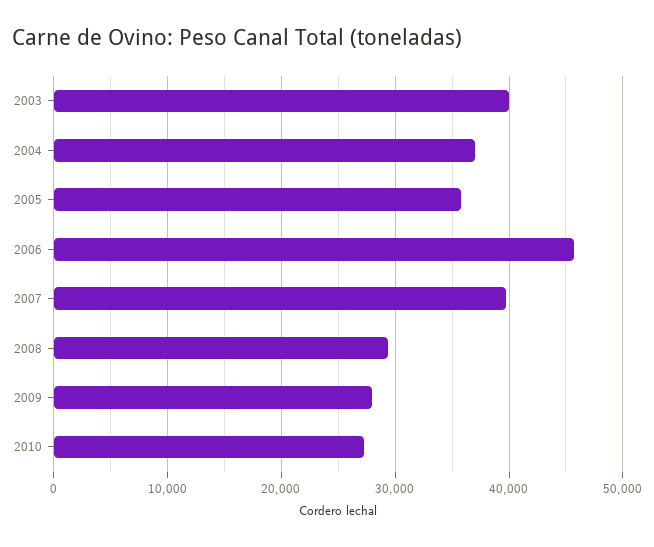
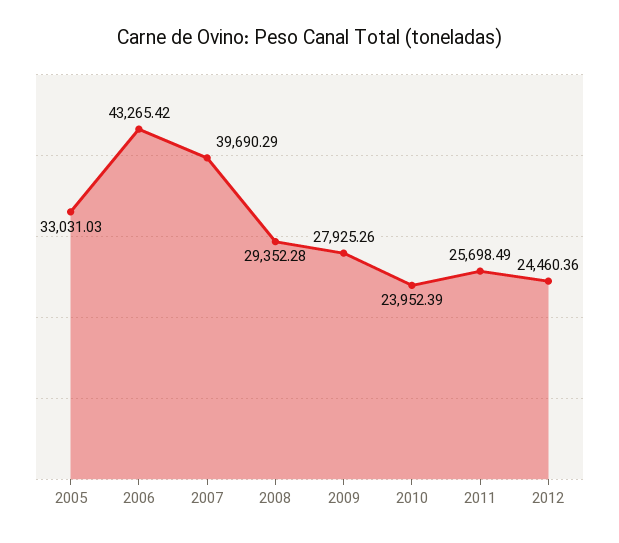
2003: 40000 -> none
2004: 37000 -> none
2005: 36000 -> 33031.03
2006: 46000 -> 43265.42
2010: 27000 -> 23952.39
2011: none -> 25698.49
2012: none -> 24460.36

